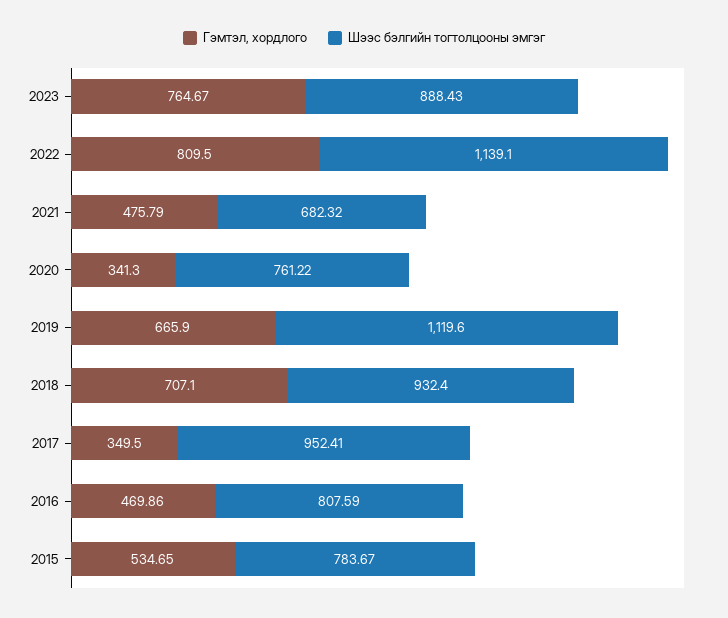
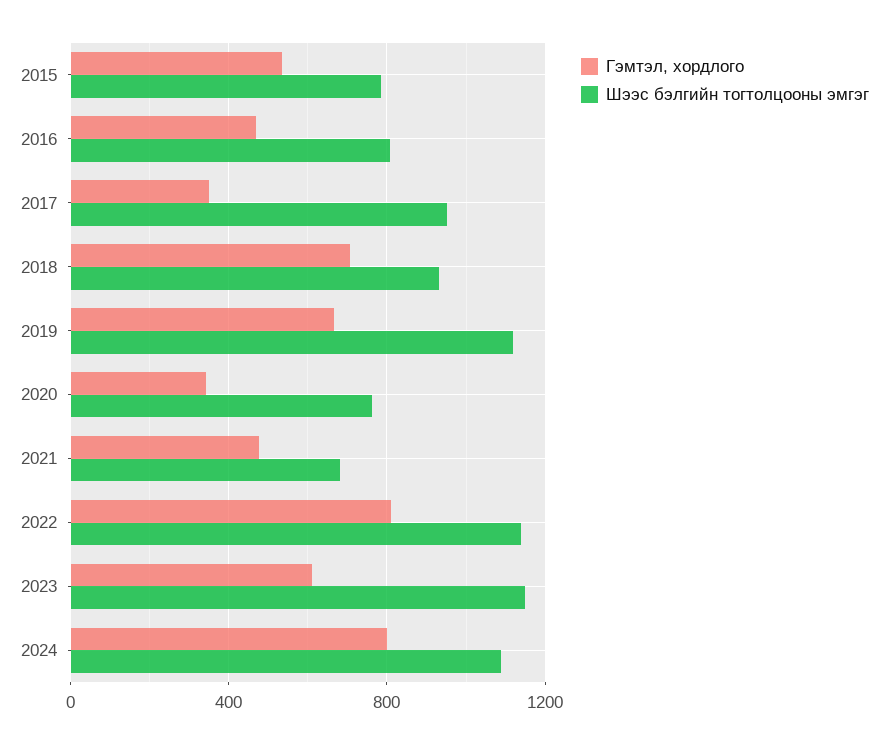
Гэмтэл, хордлого, 2023: 764.67 -> 600
Шээс бэлгийн тогтолцооны эмгэг, 2023: 888.43 -> 1150
Гэмтэл, хордлого, 2024: none -> 800
Шээс бэлгийн тогтолцооны эмгэг, 2024: none -> 1100

